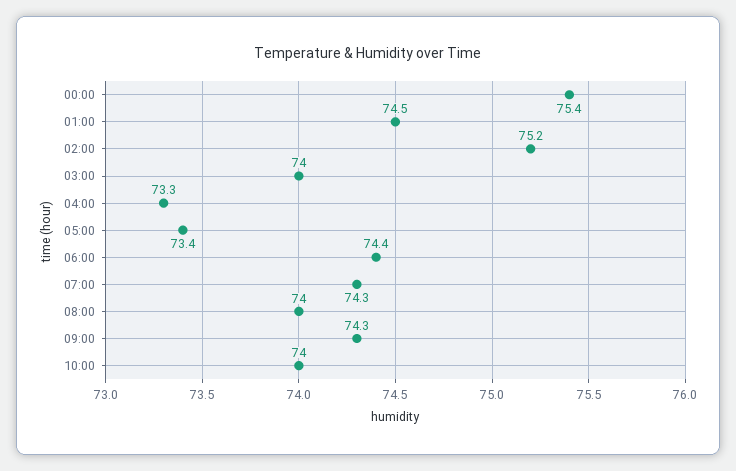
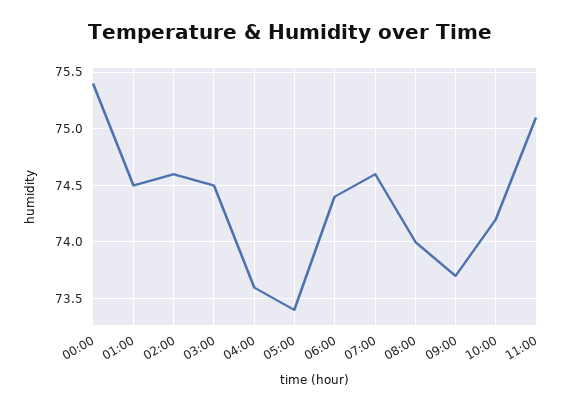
02:00: 75.2 -> 74.6
03:00: 74 -> 74.5
04:00: 73.3 -> 73.6
07:00: 74.3 -> 74.6
09:00: 74.3 -> 73.7
10:00: 74 -> 74.2
11:00: none -> 75.1

